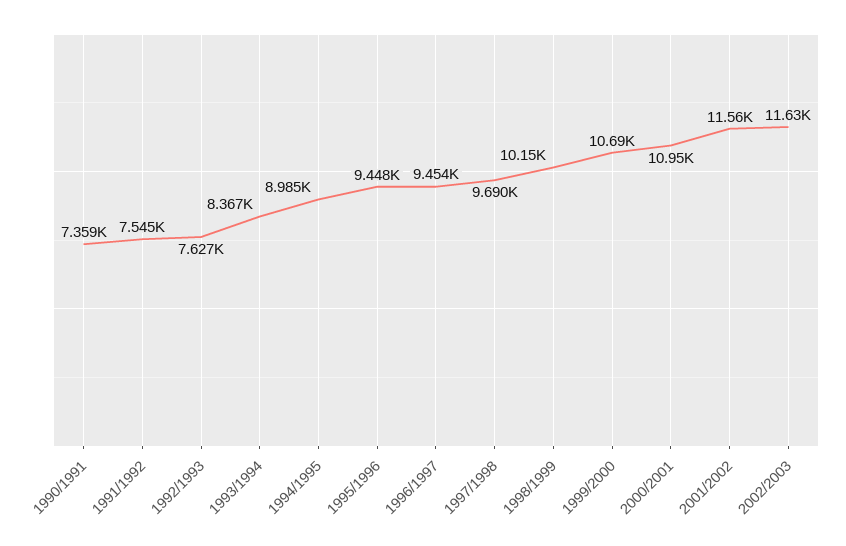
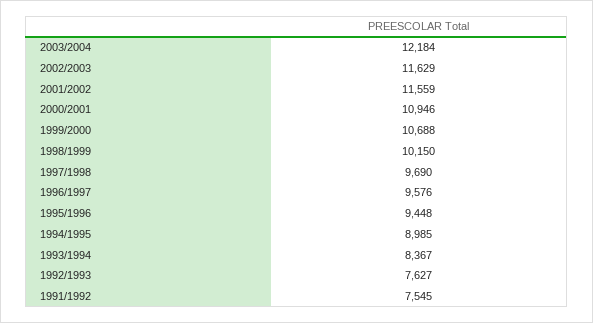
1990/1991: 7359 -> none
1996/1997: 9454 -> 9576
2003/2004: none -> 12184

